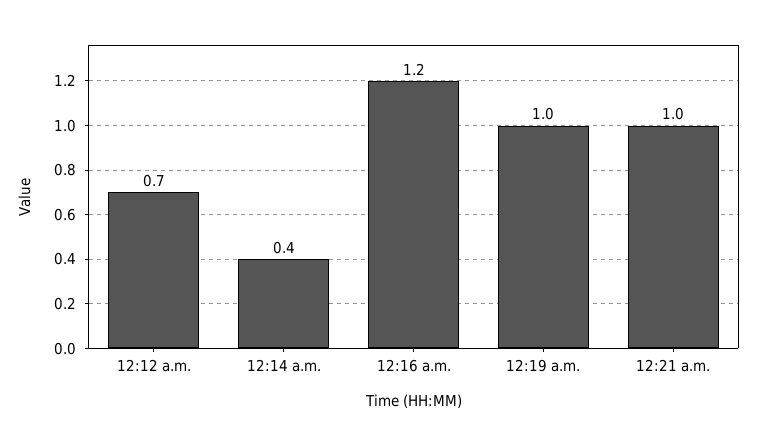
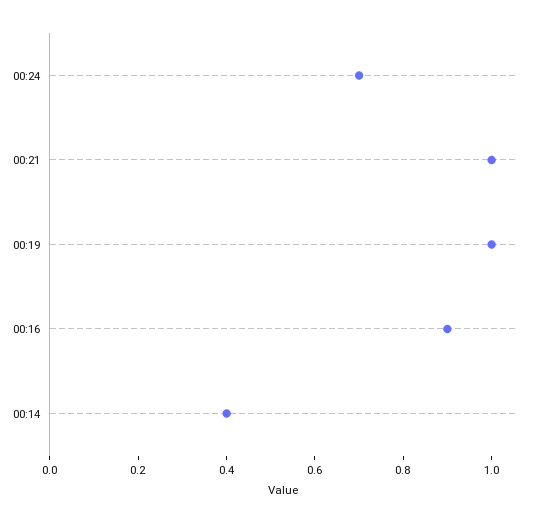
12:12 a.m.: 0.7 -> none
12:16 a.m.: 1.2 -> 0.9
00:24: none -> 0.7

